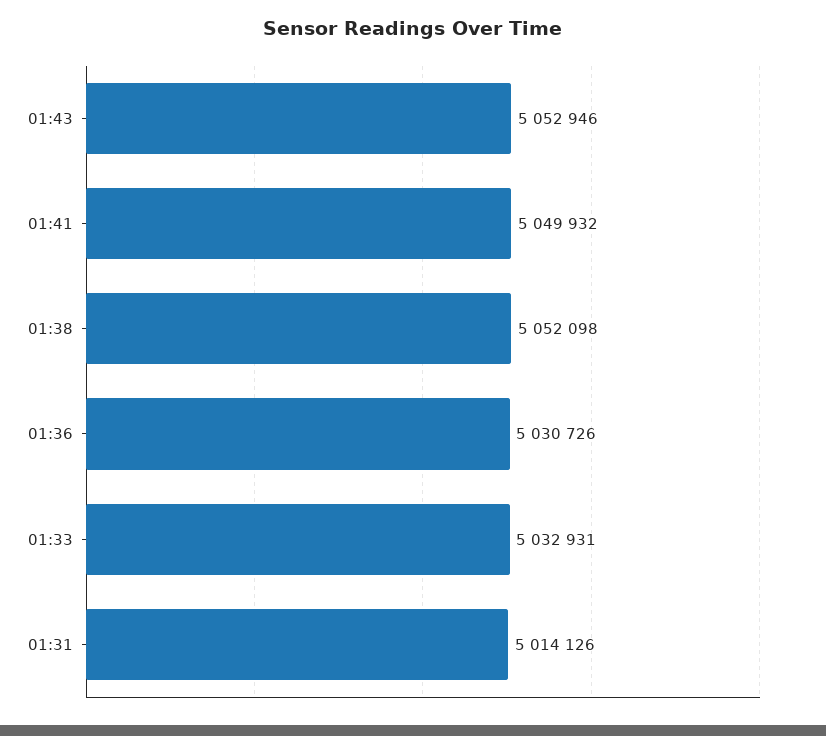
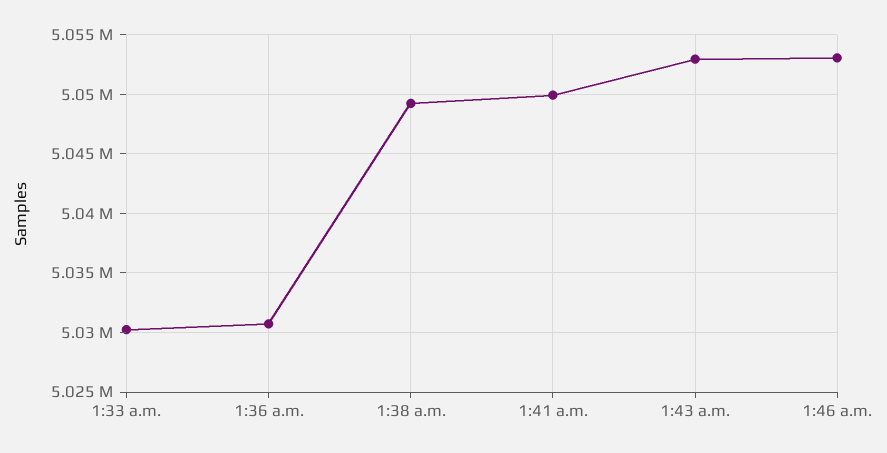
01:38: 5052098 -> 5049000
01:33: 5032931 -> 5030000
01:31: 5014126 -> none
1:46 a.m.: none -> 5053000

